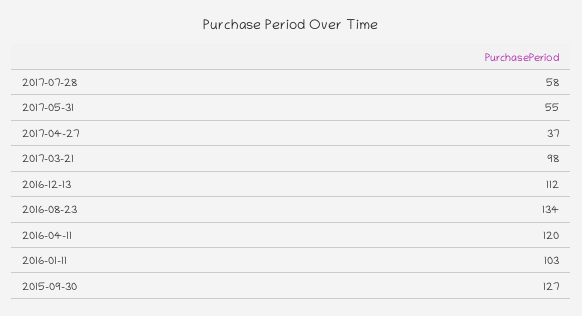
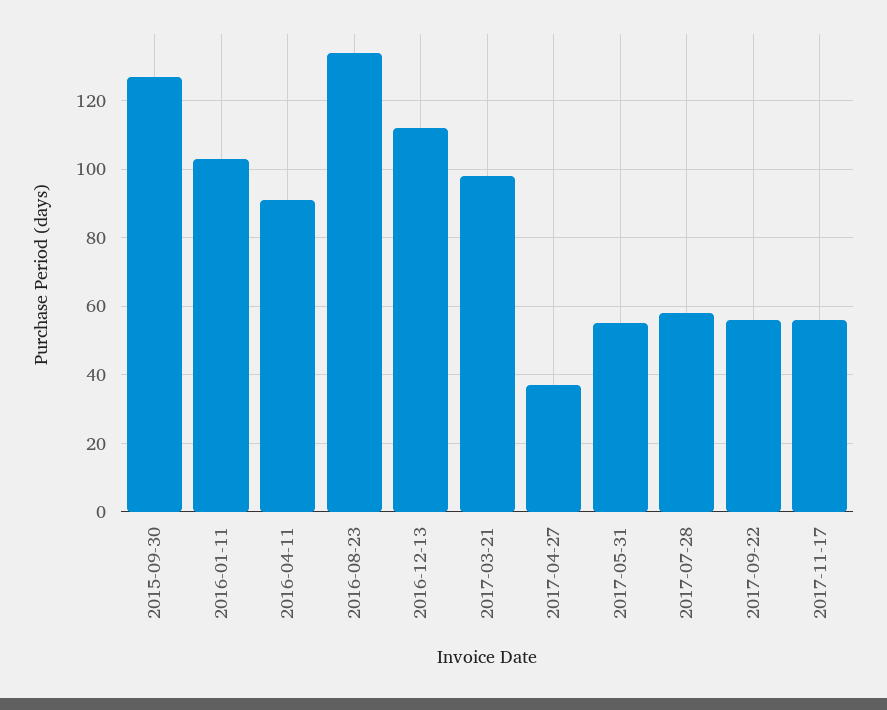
2016-04-11: 120 -> 90
2017-09-22: none -> 55
2017-11-17: none -> 55

